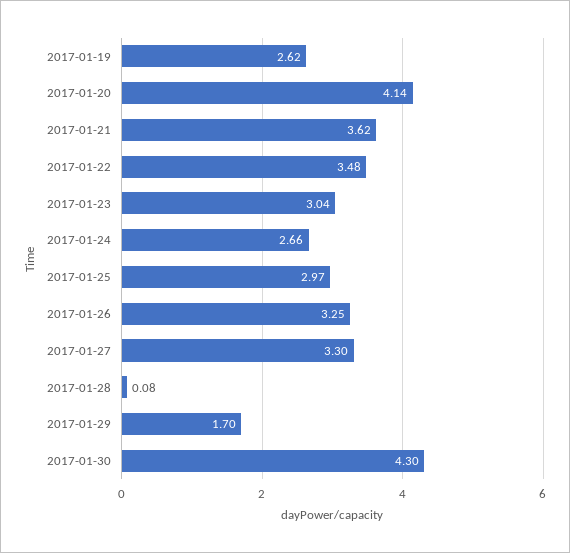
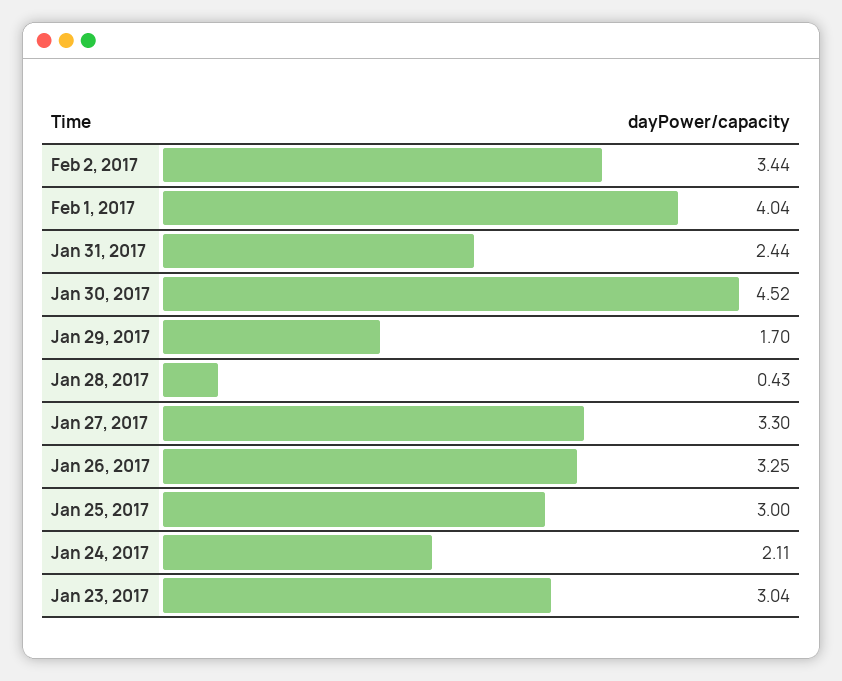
2017-01-19: 2.62 -> none
2017-01-20: 4.14 -> none
2017-01-21: 3.62 -> none
2017-01-22: 3.48 -> none
2017-01-24: 2.66 -> 2.11
2017-01-25: 2.97 -> 3
2017-01-28: 0.08 -> 0.43
2017-01-30: 4.3 -> 4.52
Feb 2, 2017: none -> 3.44
Feb 1, 2017: none -> 4.04
Jan 31, 2017: none -> 2.44

